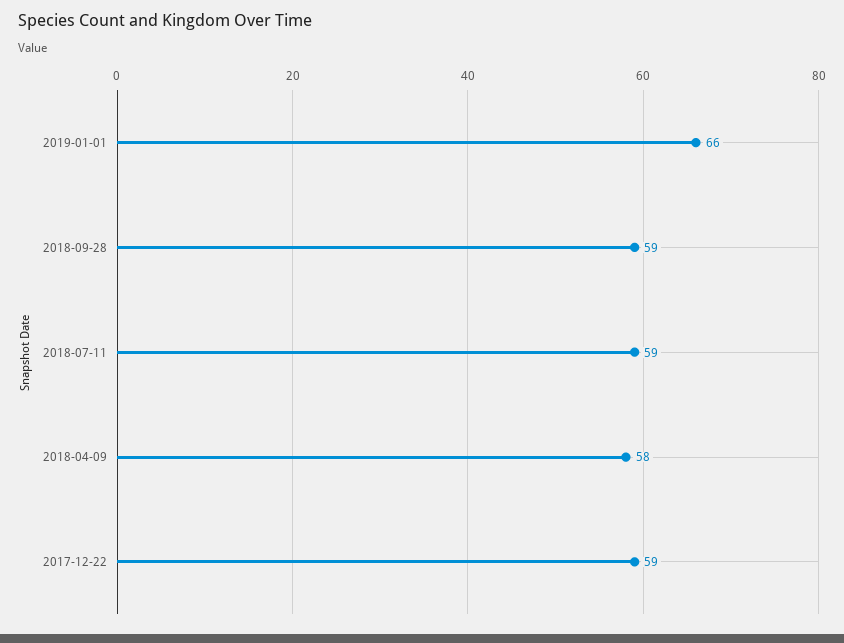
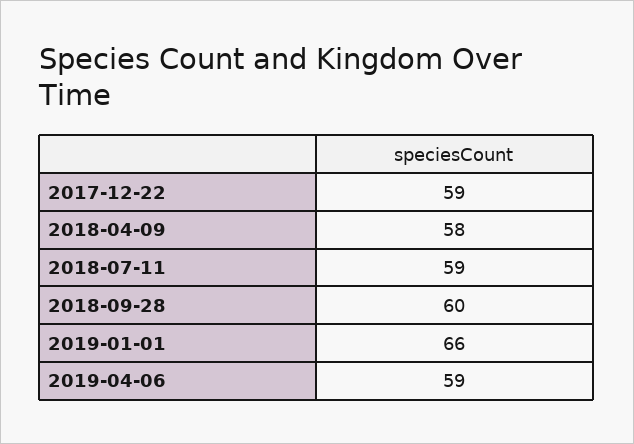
2018-09-28: 59 -> 60
2019-04-06: none -> 59

